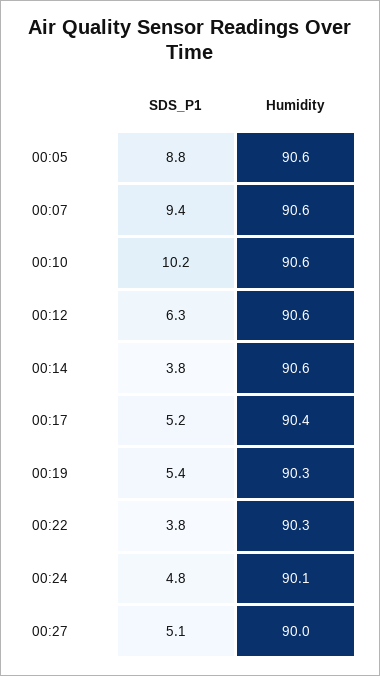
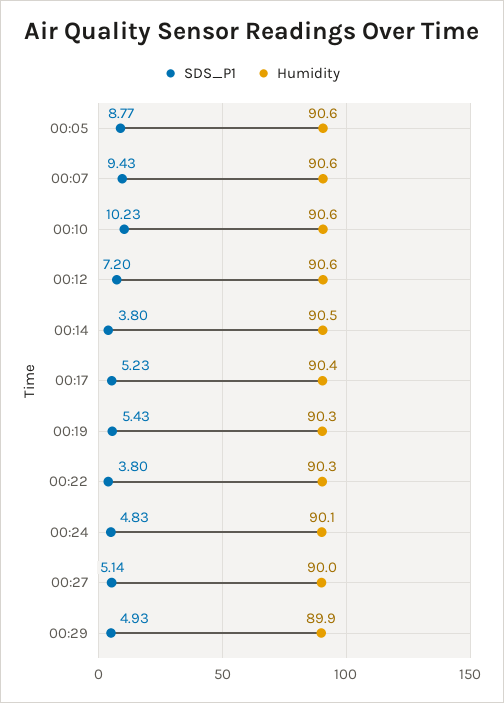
SDS_P1, 00:12: 6.3 -> 7.2
Humidity, 00:14: 90.6 -> 90.5
SDS_P1, 00:29: none -> 4.93
Humidity, 00:29: none -> 89.9

